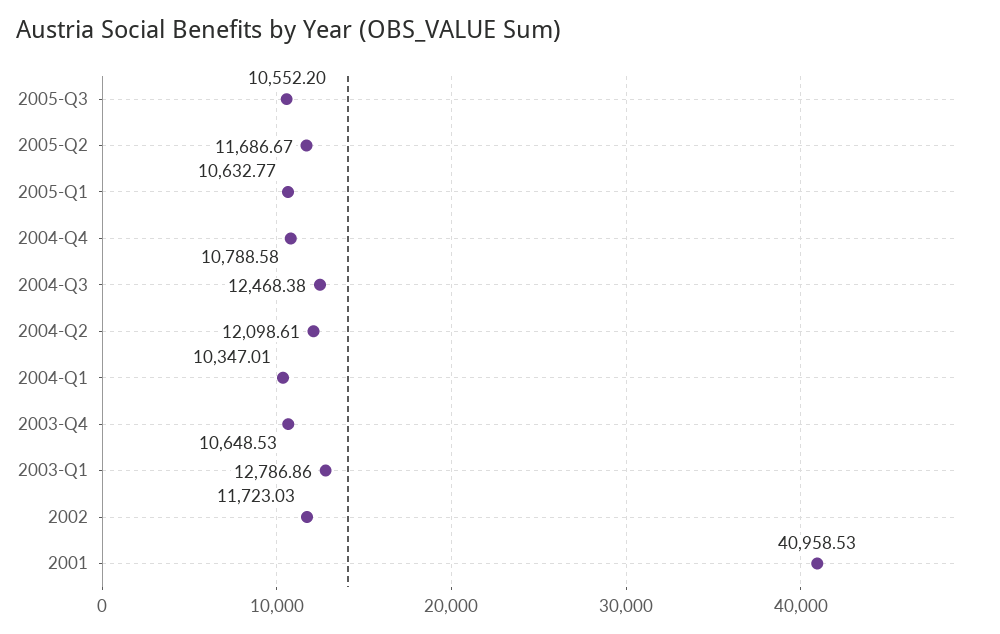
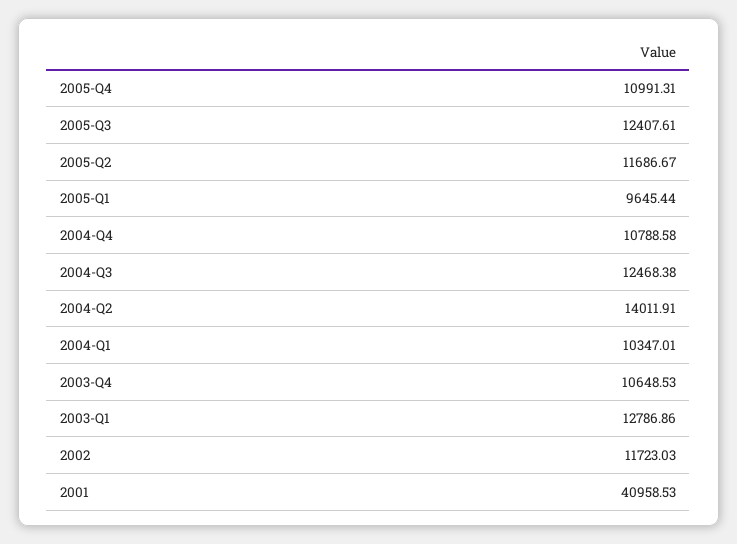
2005-Q3: 10552.2 -> 12407.61
2005-Q1: 10632.77 -> 9645.44
2004-Q2: 12098.61 -> 14011.91
2005-Q4: none -> 10991.31

